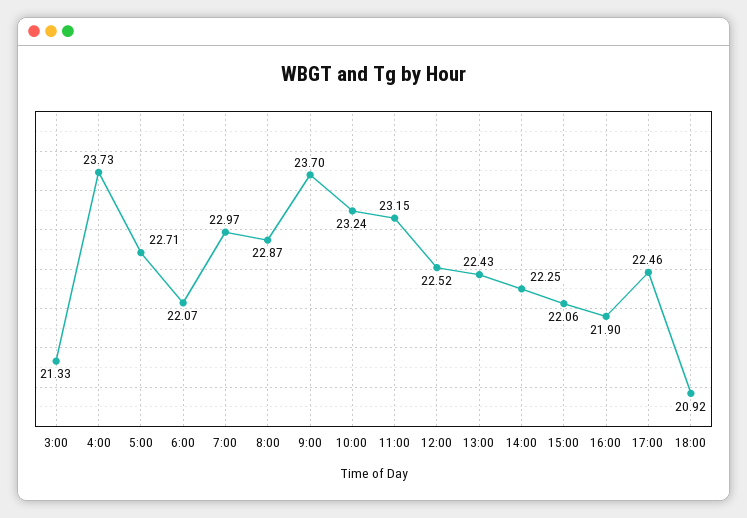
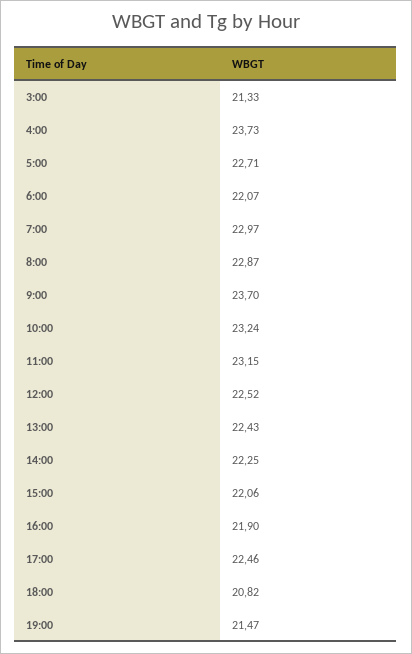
18:00: 20.92 -> 20.82
19:00: none -> 21.47

